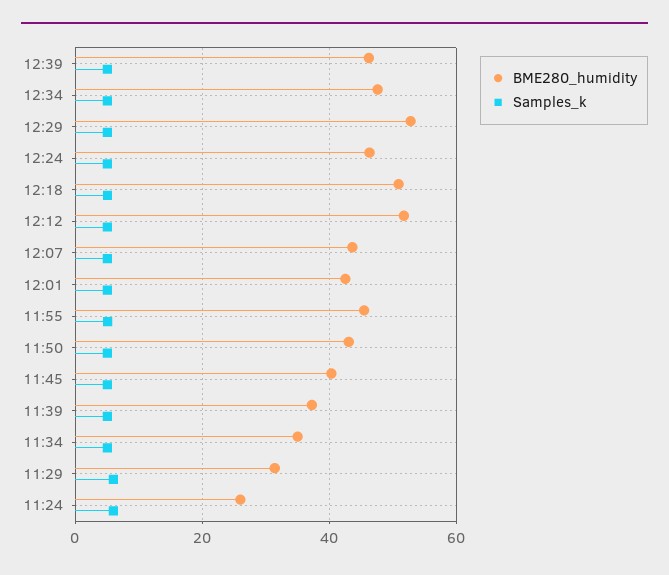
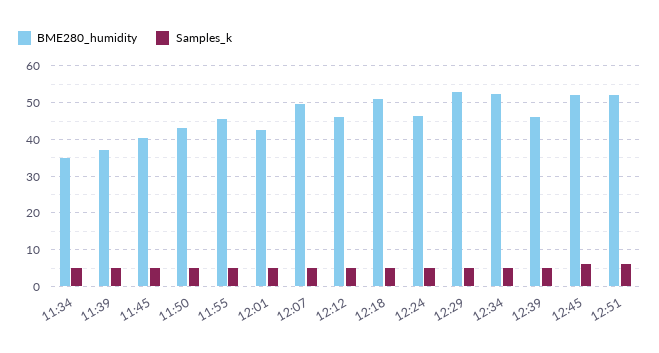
BME280_humidity, 12:34: 48 -> 52
BME280_humidity, 12:12: 52 -> 46
BME280_humidity, 12:07: 44 -> 50
BME280_humidity, 11:29: 32 -> none
Samples_k, 11:29: 6 -> none
BME280_humidity, 11:24: 26 -> none
Samples_k, 11:24: 6 -> none
BME280_humidity, 12:45: none -> 52
Samples_k, 12:45: none -> 6
BME280_humidity, 12:51: none -> 52
Samples_k, 12:51: none -> 6

